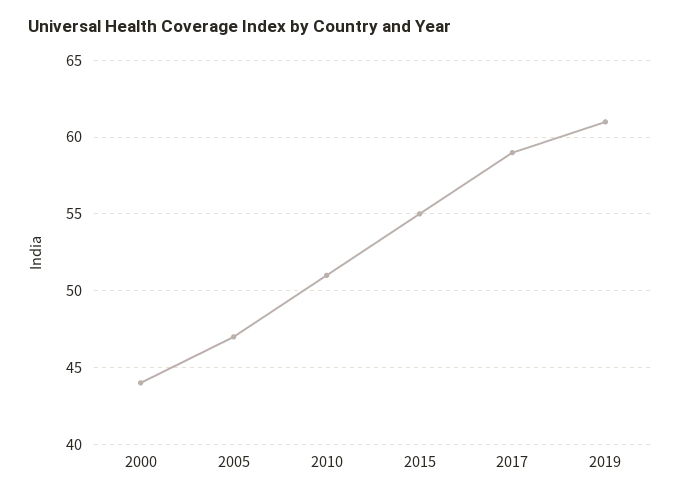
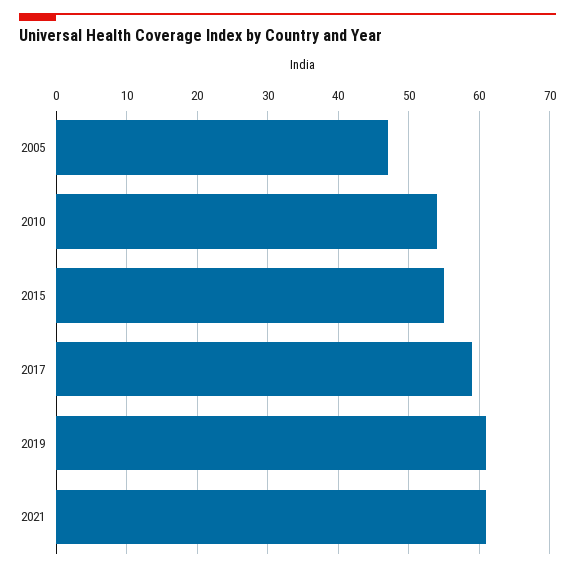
2000: 44 -> none
2010: 51 -> 54
2021: none -> 61

